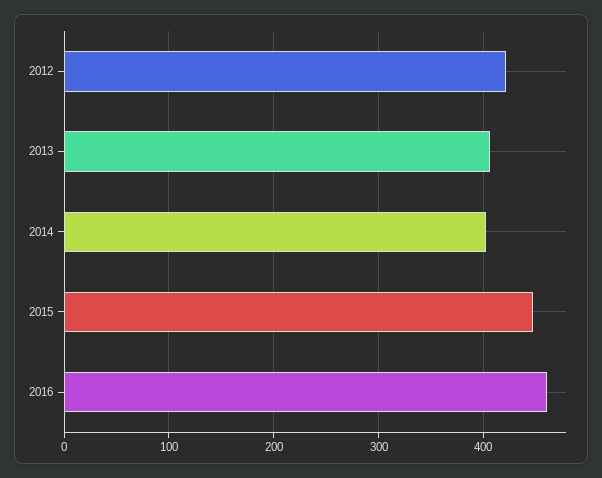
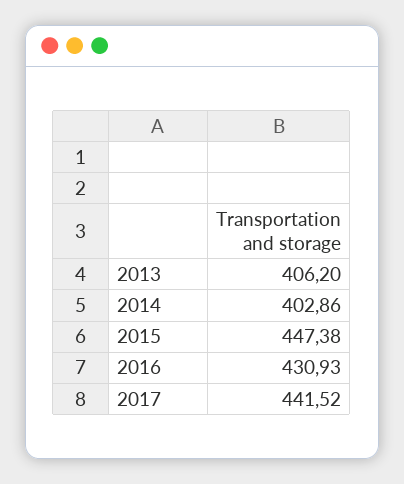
2012: 420 -> none
2016: 460 -> 430.93
2017: none -> 441.52

